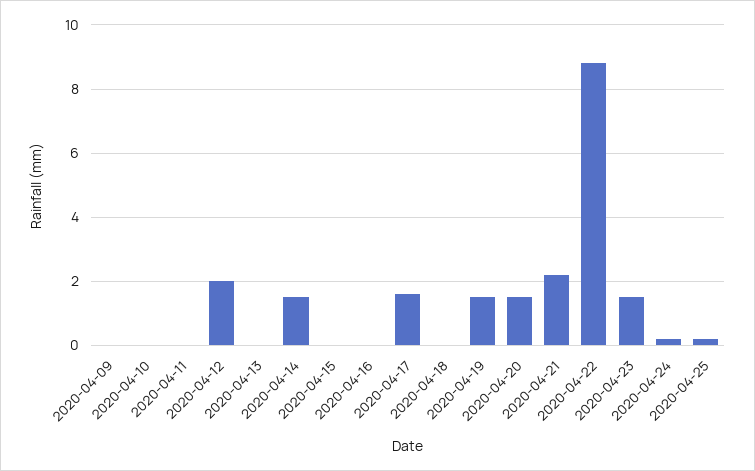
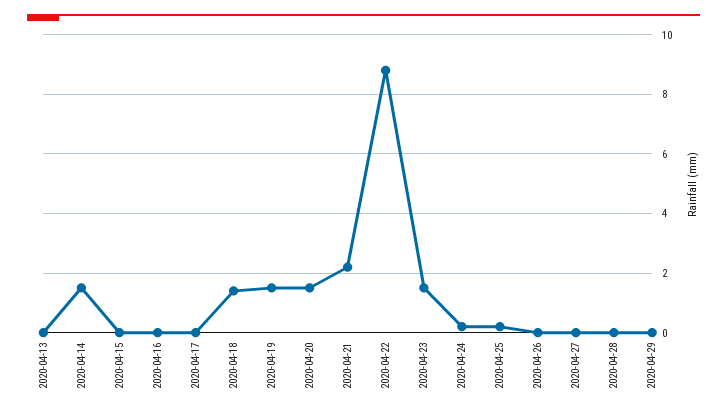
2020-04-09: 0 -> none
2020-04-10: 0 -> none
2020-04-11: 0 -> none
2020-04-12: 2 -> none
2020-04-17: 1.5 -> 0
2020-04-18: 0 -> 1.5
2020-04-26: none -> 0
2020-04-27: none -> 0
2020-04-28: none -> 0
2020-04-29: none -> 0

